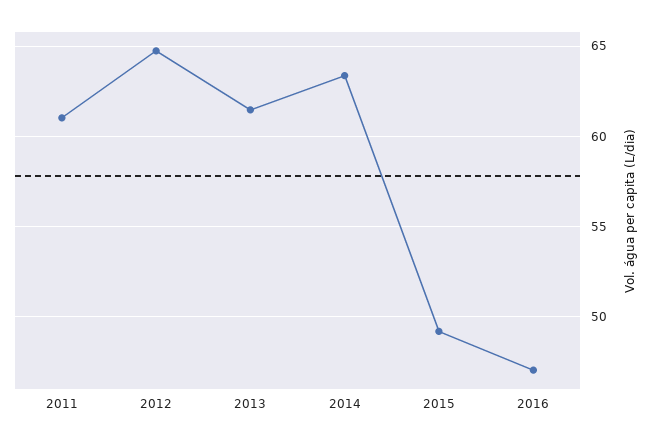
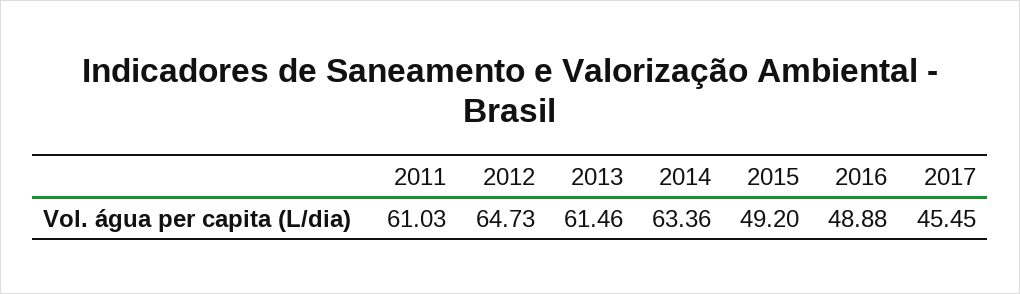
2016: 47 -> 48.88
2017: none -> 45.45

